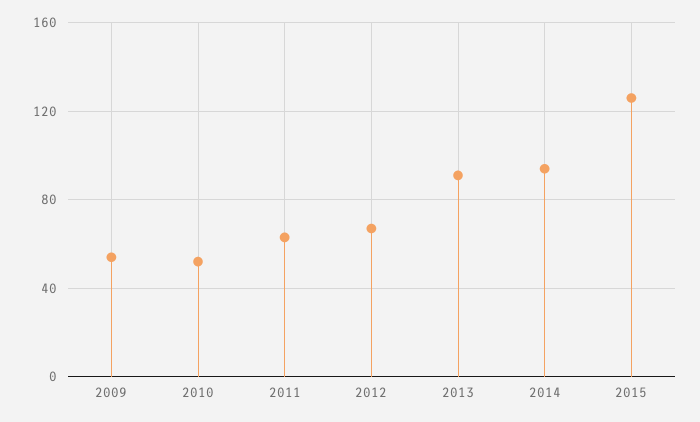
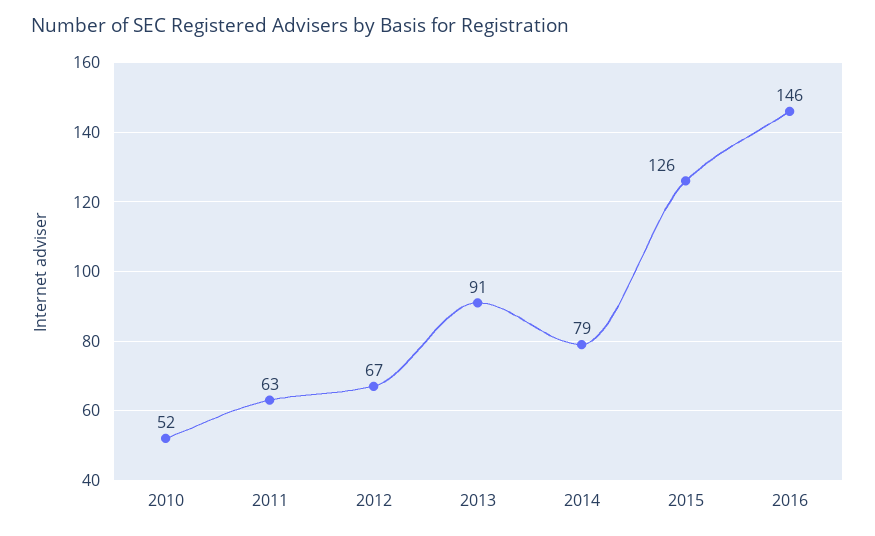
2009: 55 -> none
2014: 95 -> 79
2016: none -> 146

